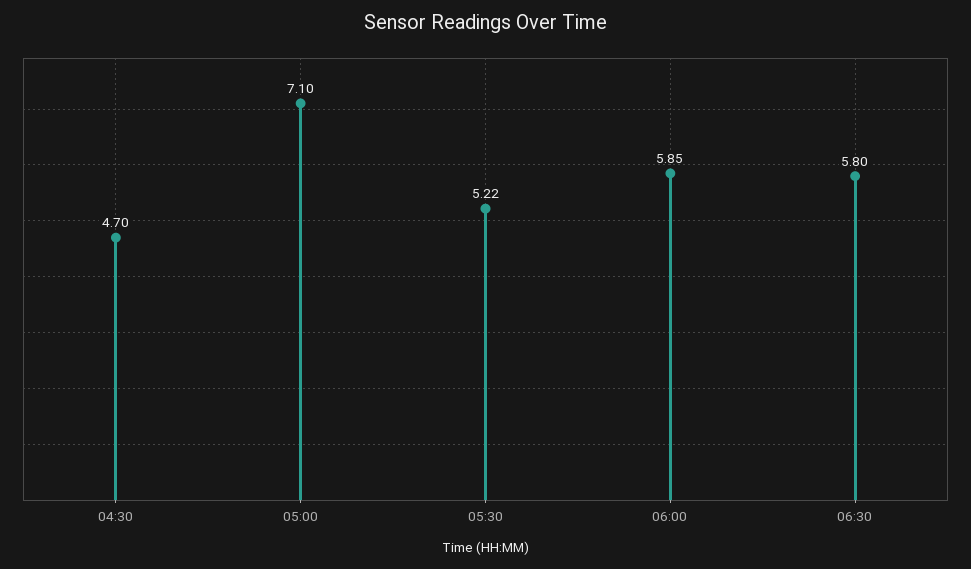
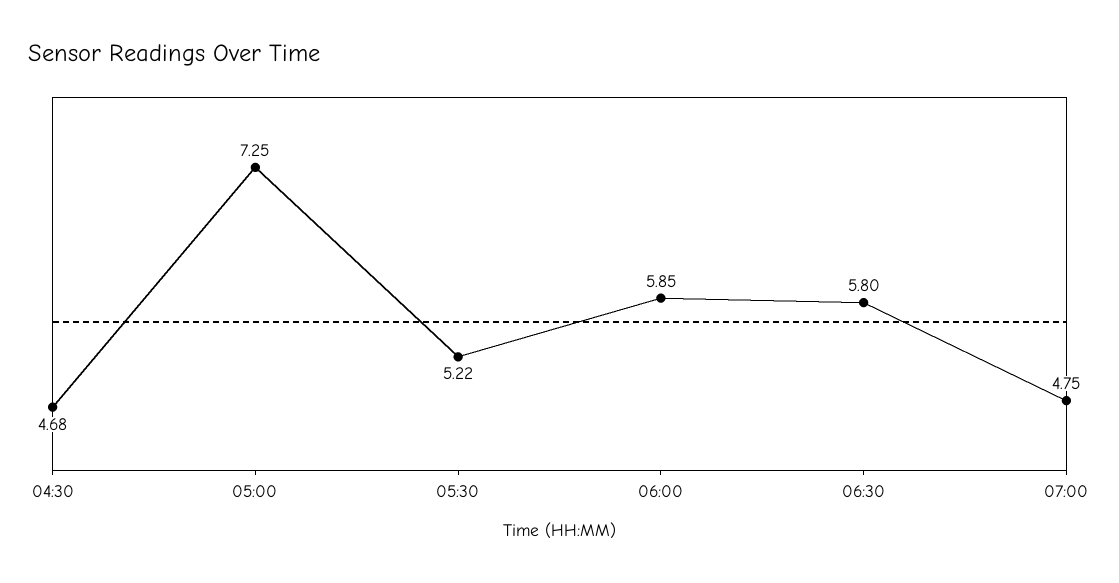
04:30: 4.7 -> 4.68
05:00: 7.1 -> 7.25
07:00: none -> 4.75

